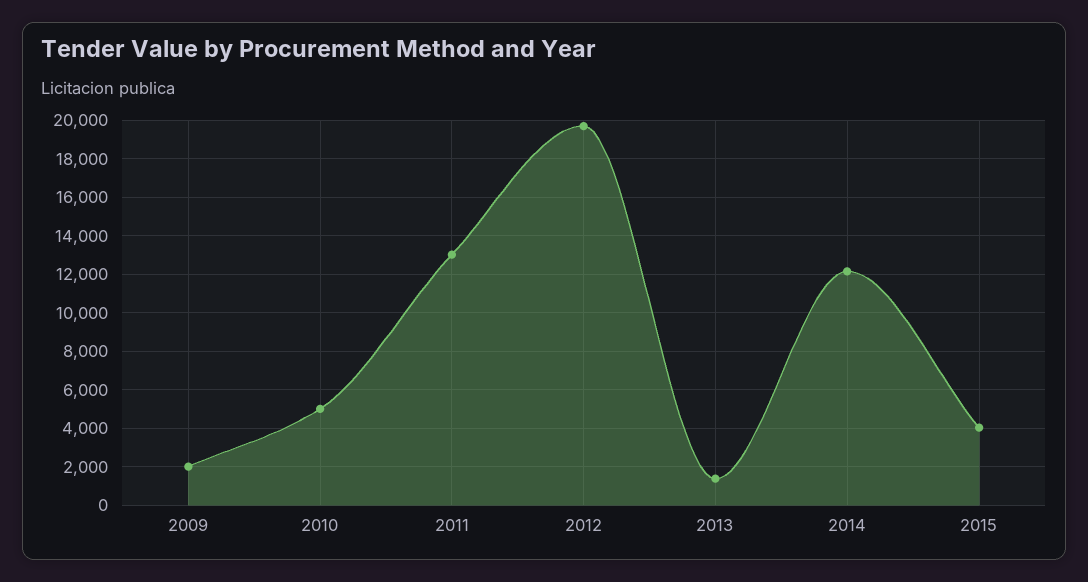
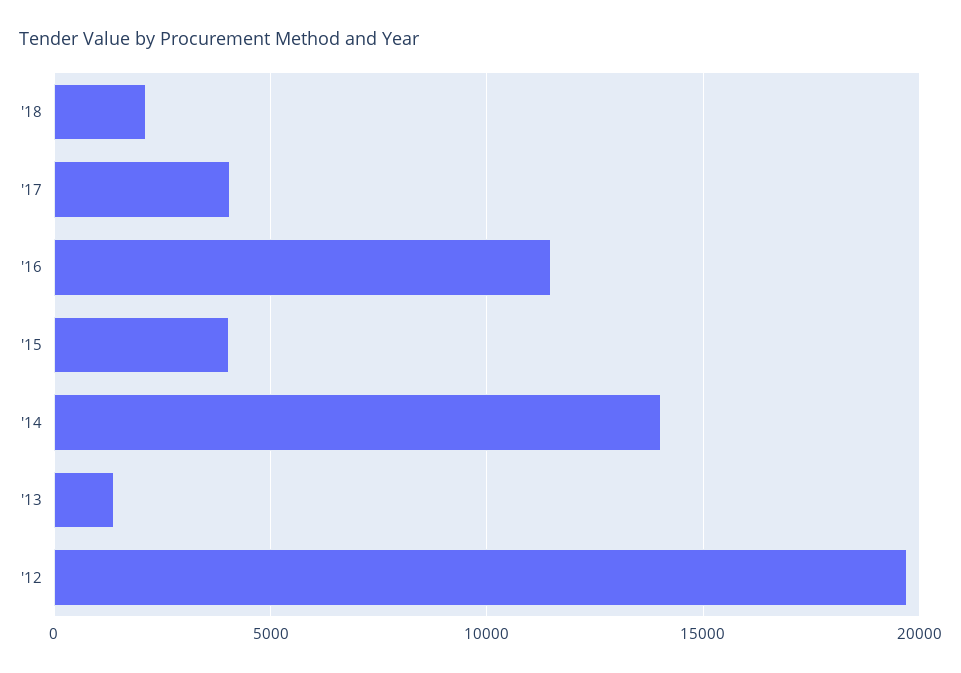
2009: 2000 -> none
2010: 5000 -> none
2011: 13000 -> none
2014: 12000 -> 14000
'18: none -> 2000
'17: none -> 4000
'16: none -> 11500

